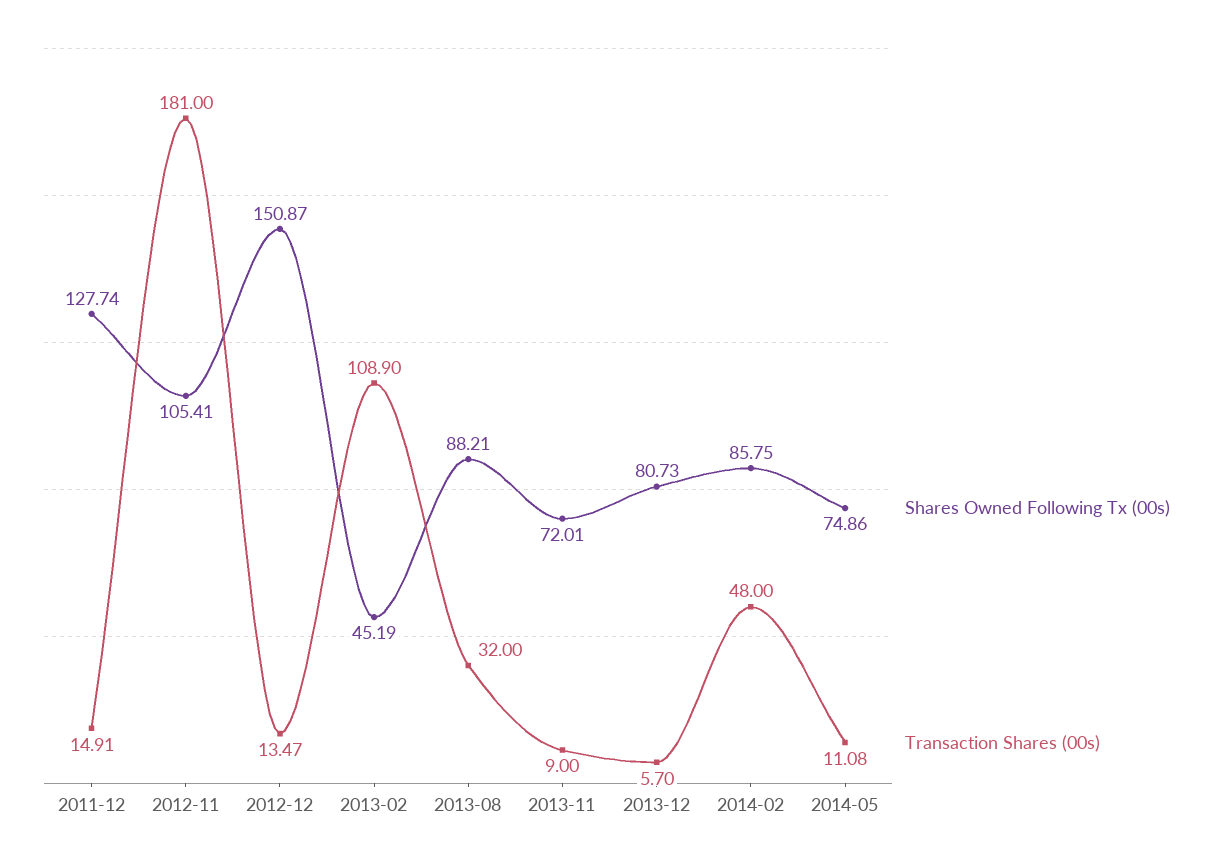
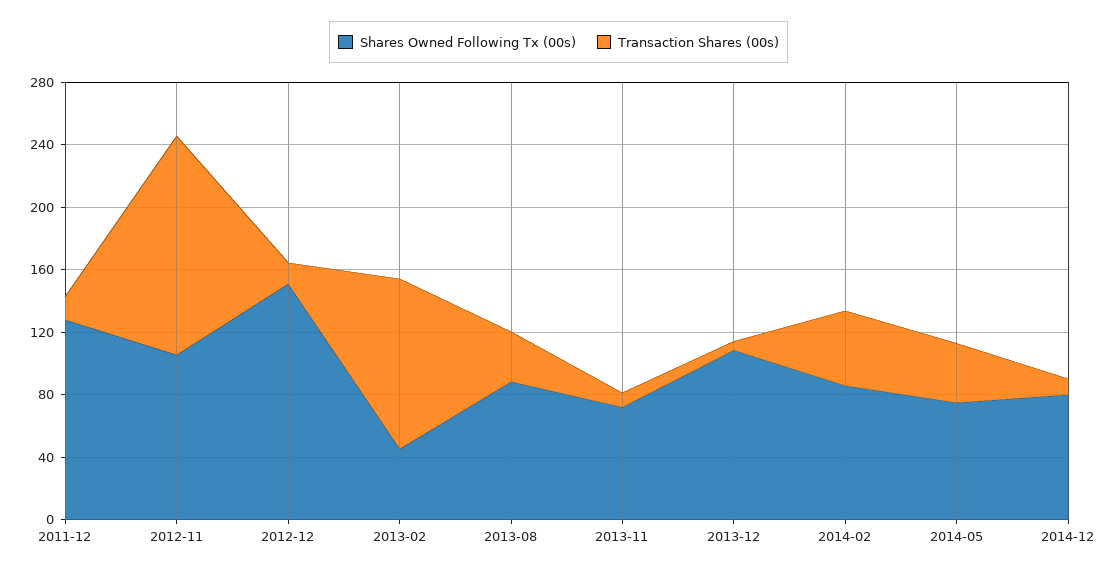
Transaction Shares (00s), 2012-11: 181 -> 140
Shares Owned Following Tx (00s), 2013-12: 80.73 -> 110
Transaction Shares (00s), 2014-05: 11.08 -> 40
Shares Owned Following Tx (00s), 2014-12: none -> 80
Transaction Shares (00s), 2014-12: none -> 10

